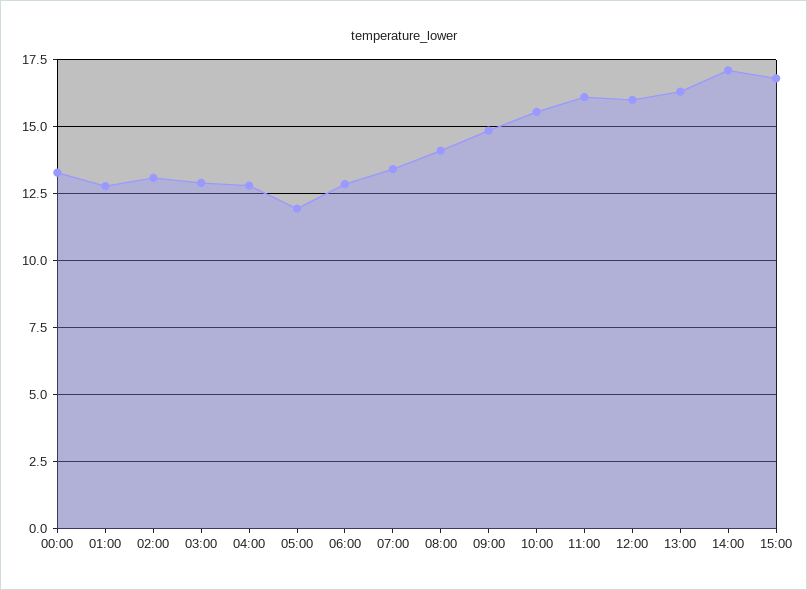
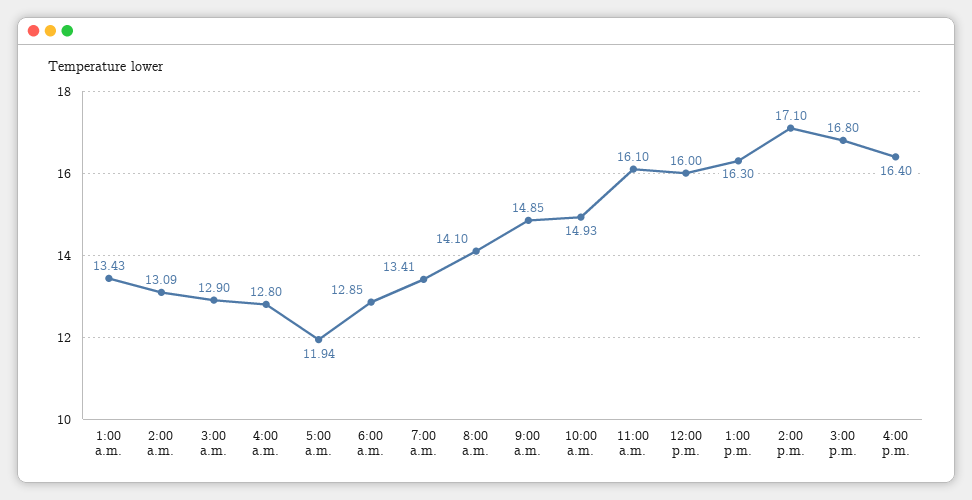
00:00: 13.25 -> none
01:00: 12.75 -> 13.43
10:00: 15.5 -> 14.93
4:00 p.m.: none -> 16.4

